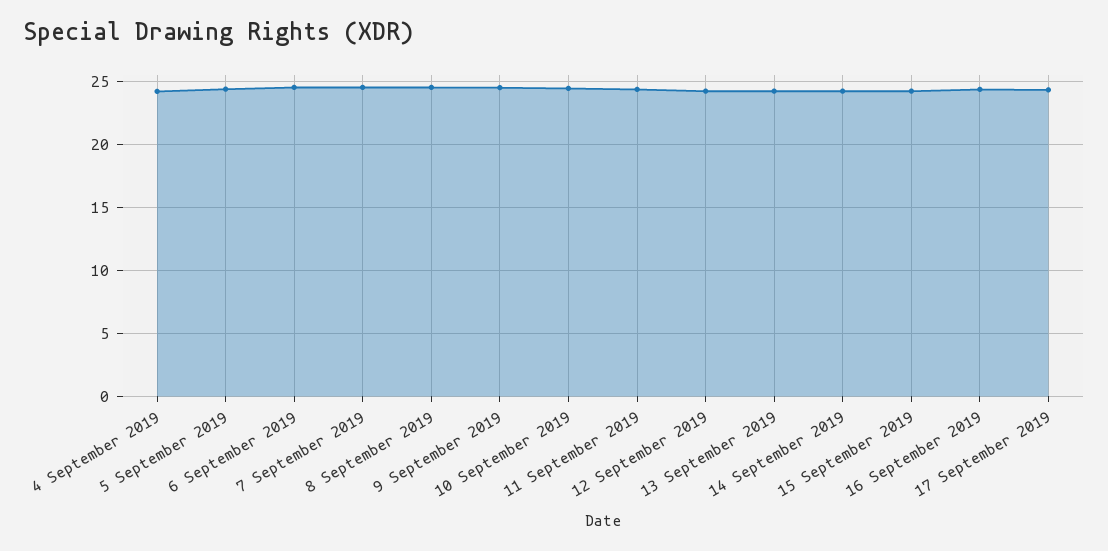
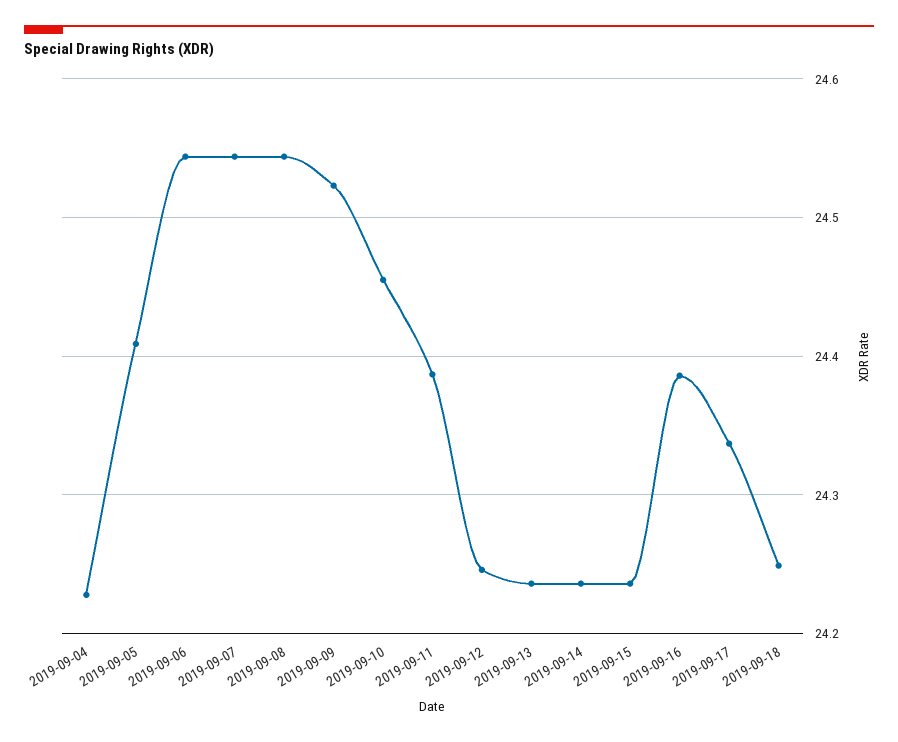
2019-09-18: none -> 24.25

